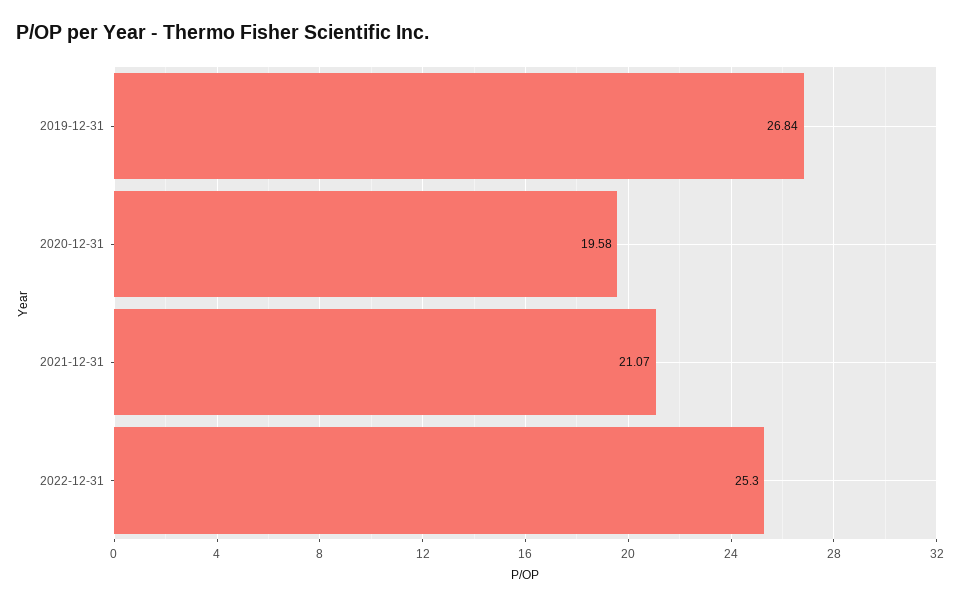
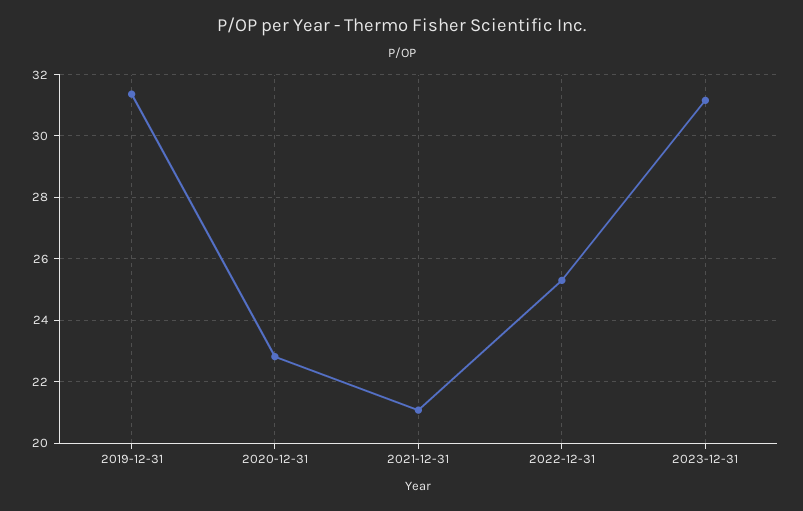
2019-12-31: 26.84 -> 31.4
2020-12-31: 19.58 -> 22.8
2023-12-31: none -> 31.2

